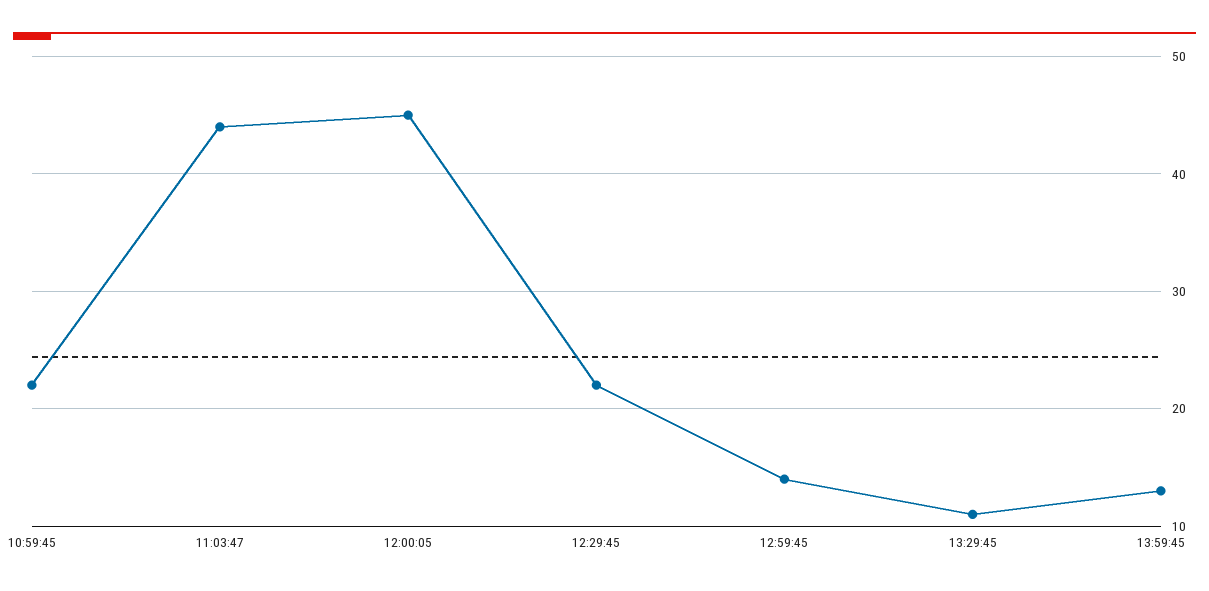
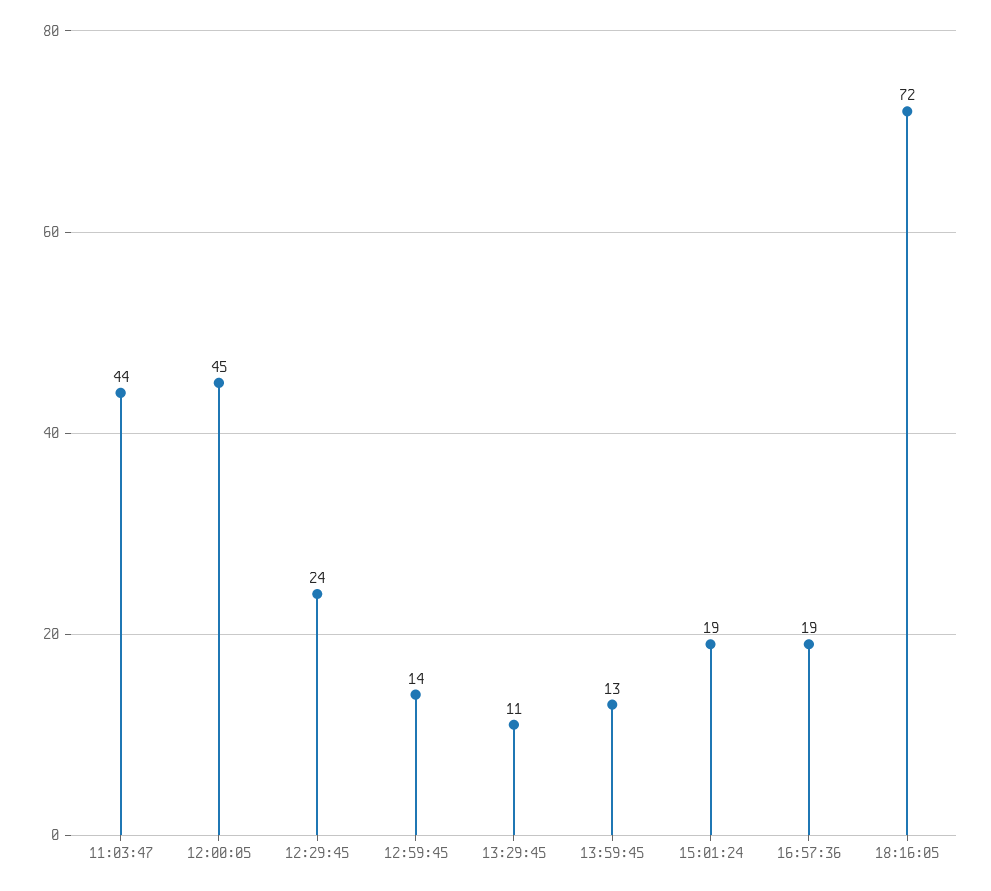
10:59:45: 22 -> none
12:29:45: 22 -> 24
15:01:24: none -> 19
16:57:36: none -> 19
18:16:05: none -> 72

